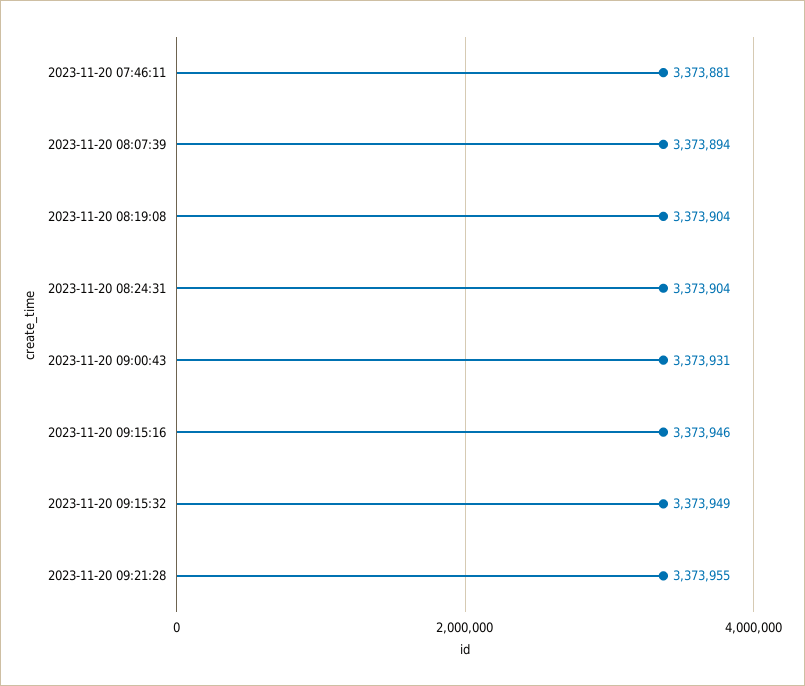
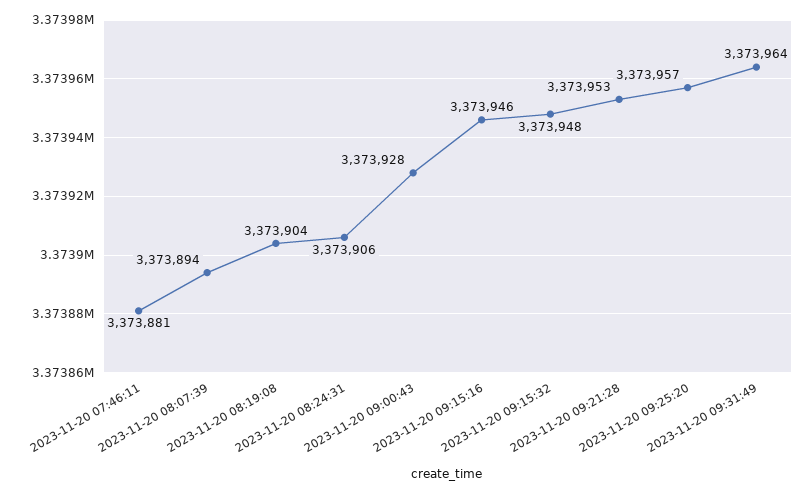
2023-11-20 08:24:31: 3373904 -> 3373906
2023-11-20 09:00:43: 3373931 -> 3373928
2023-11-20 09:15:32: 3373949 -> 3373948
2023-11-20 09:21:28: 3373955 -> 3373953
2023-11-20 09:25:20: none -> 3373957
2023-11-20 09:31:49: none -> 3373964

